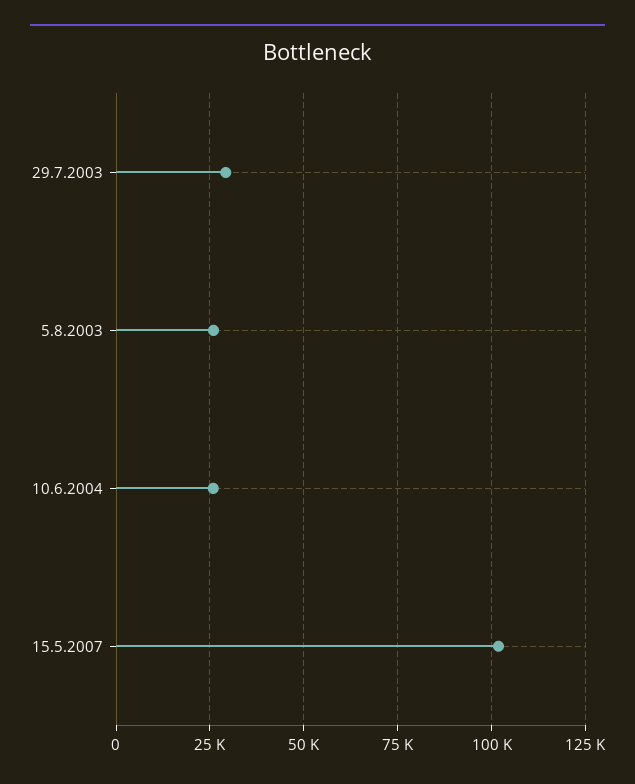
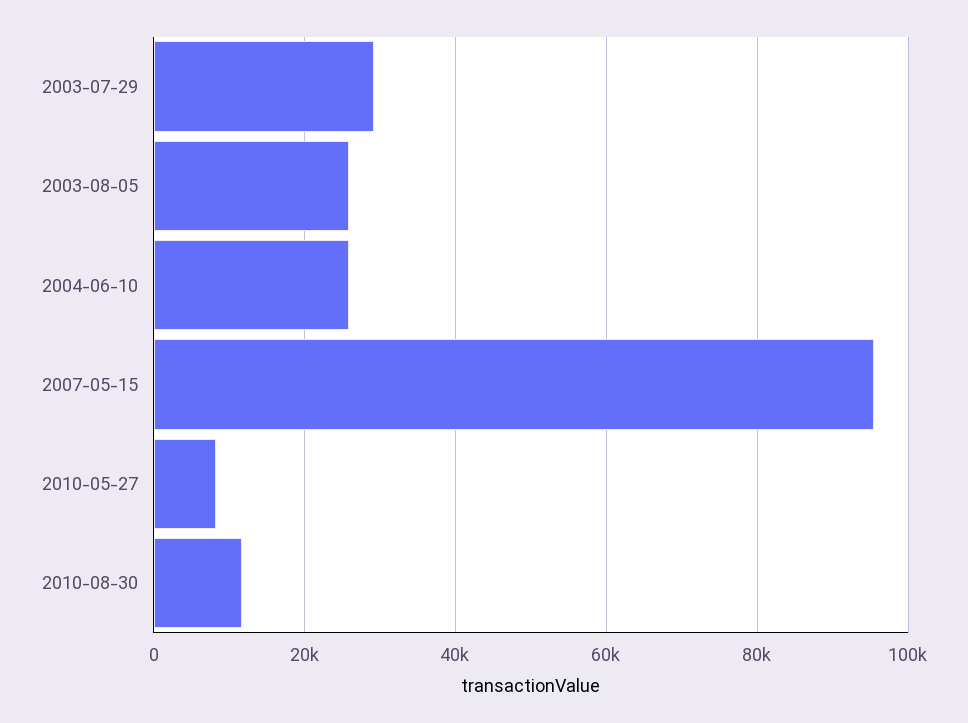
15.5.2007: 102500 -> 96000
2010-05-27: none -> 8000
2010-08-30: none -> 12000

